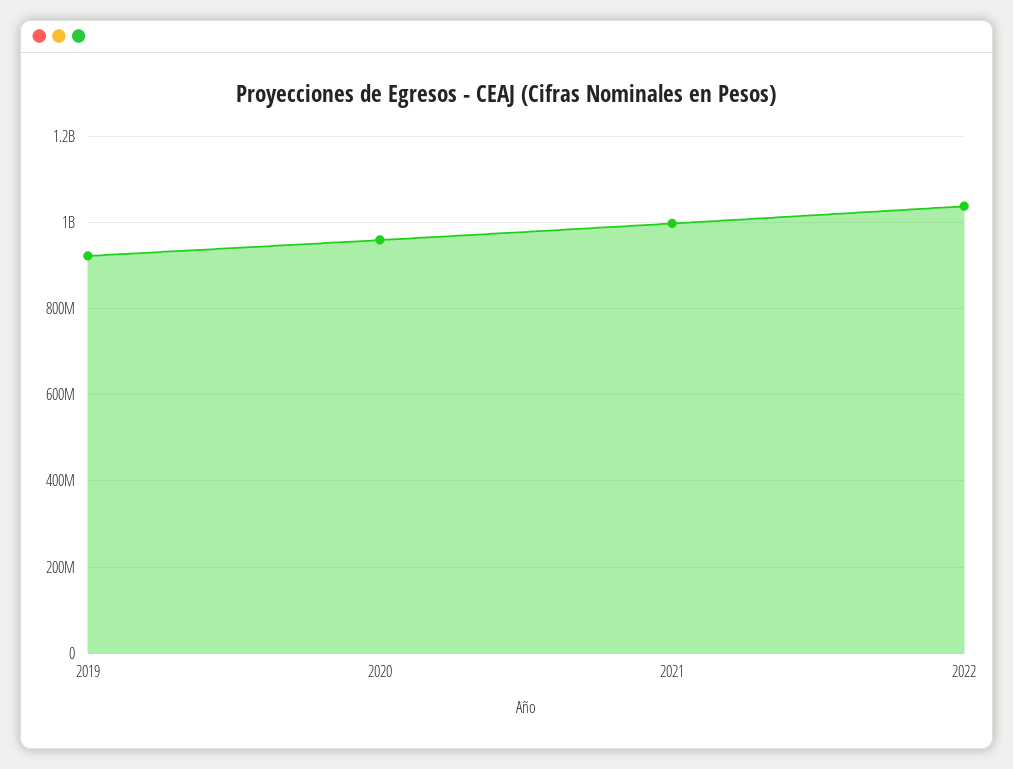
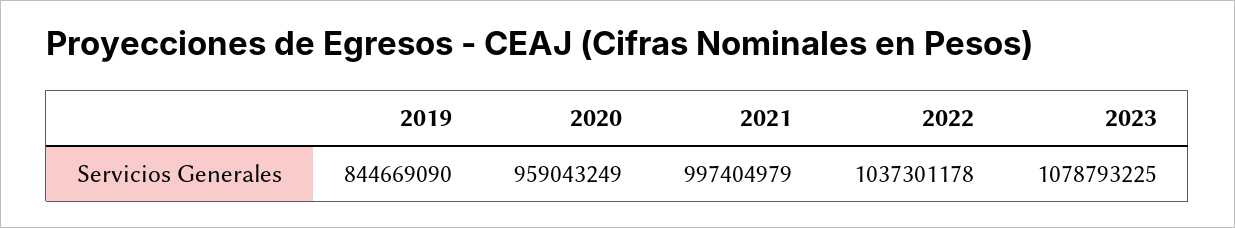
2019: 920000000 -> 844669090
2023: none -> 1078793225

